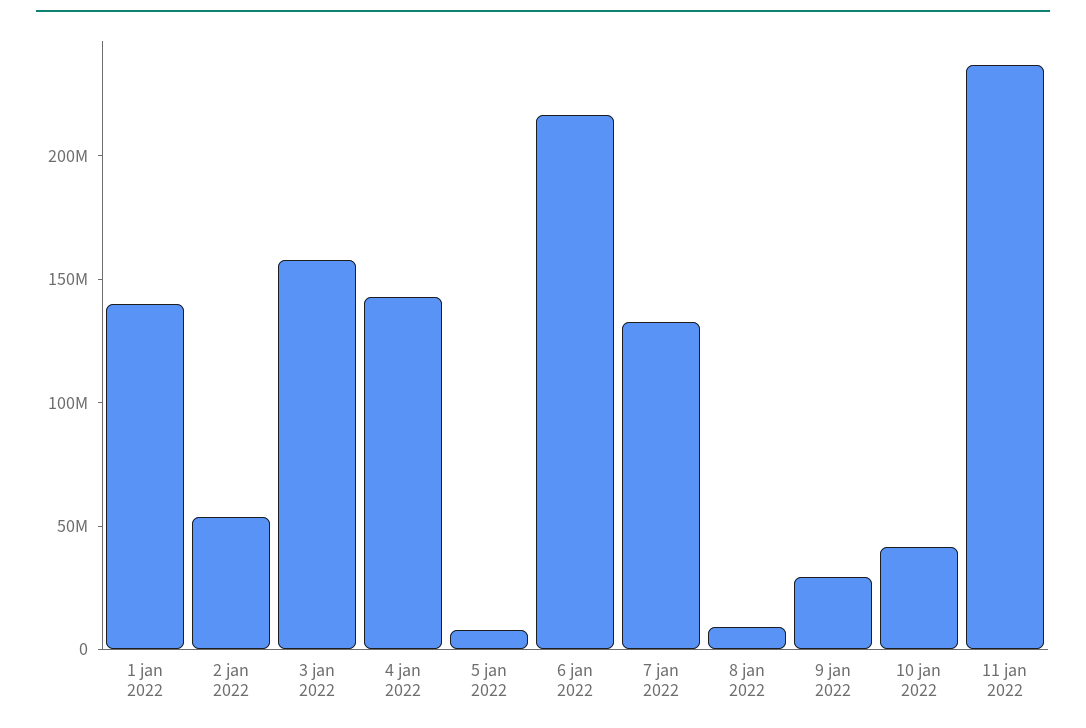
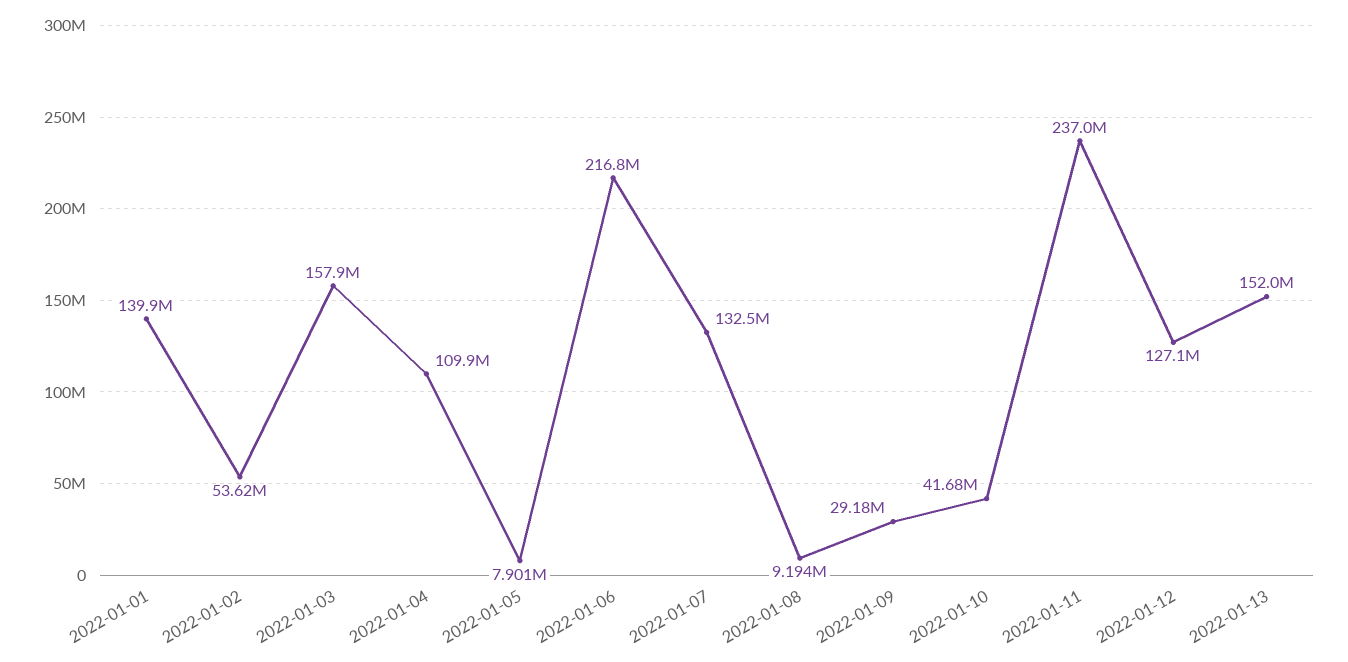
4 jan 2022: 140000000 -> 109900000
2022-01-12: none -> 127100000
2022-01-13: none -> 152000000

